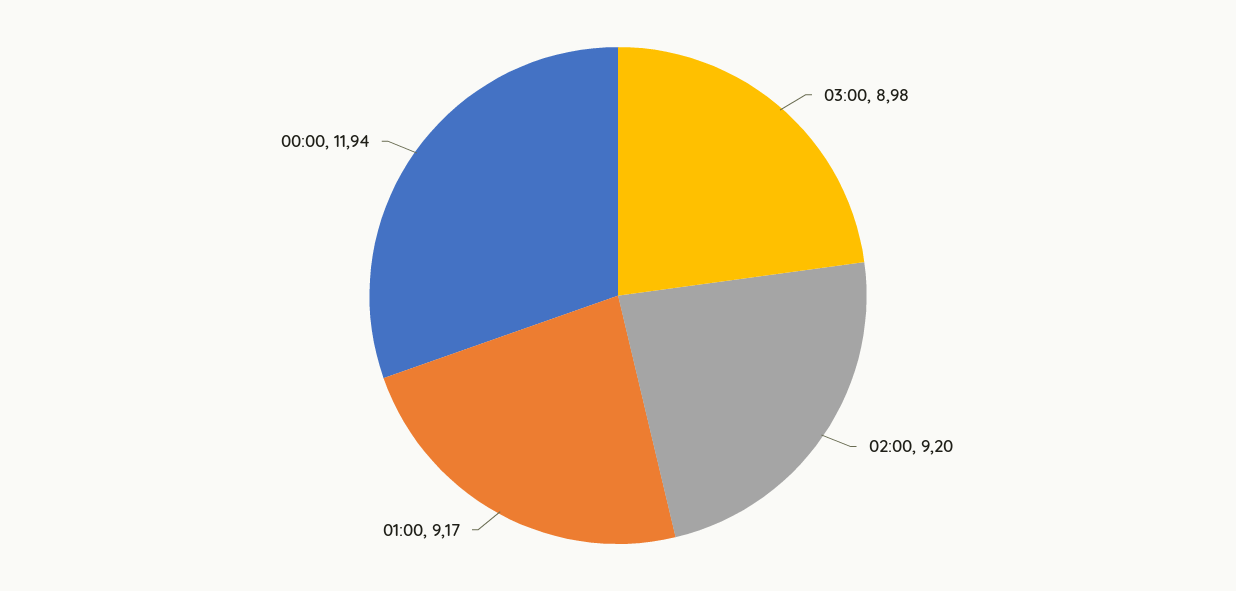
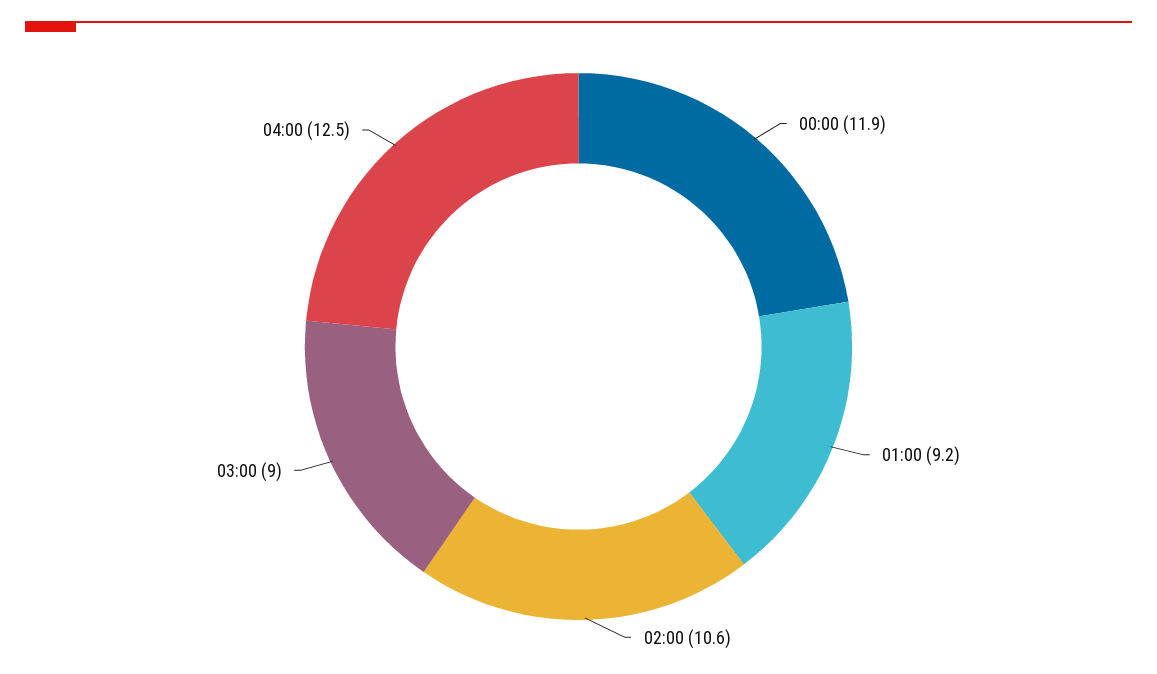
02:00: 9.2 -> 10.6
04:00: none -> 12.5

